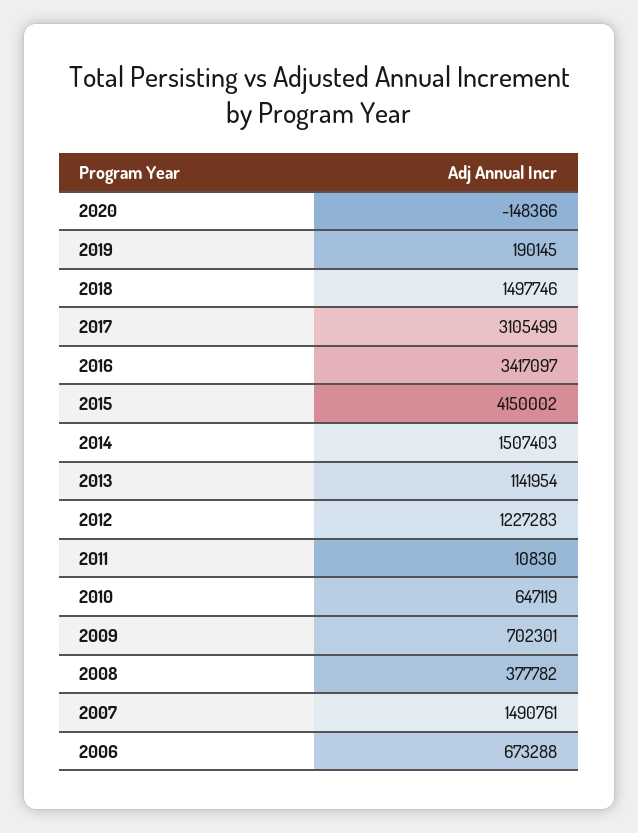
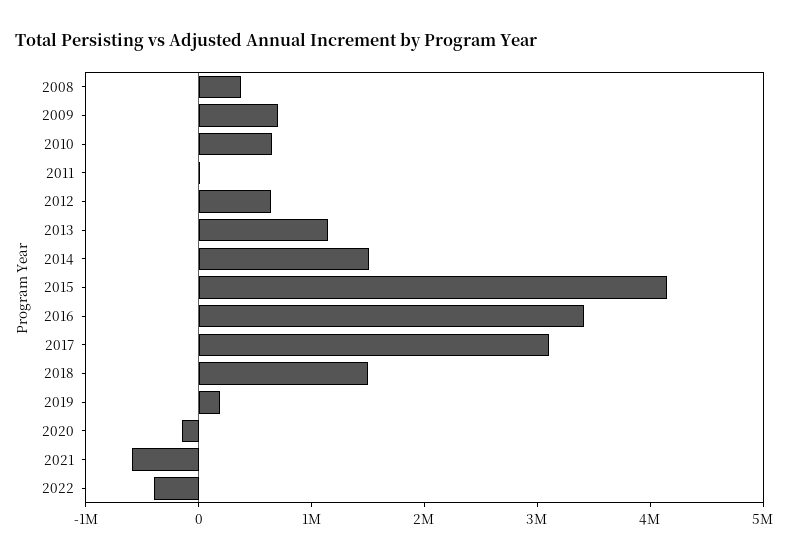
2012: 1227283 -> 600000
2007: 1490761 -> none
2006: 673288 -> none
2021: none -> -600000
2022: none -> -400000

